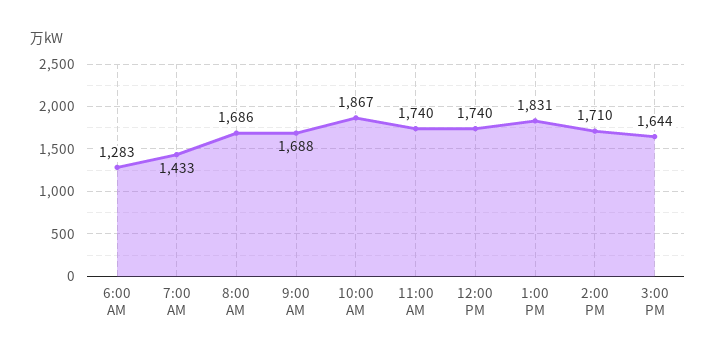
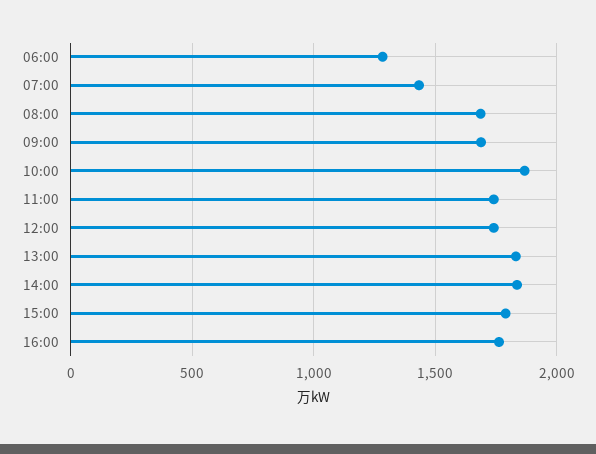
2:00 PM: 1710 -> 1850
3:00 PM: 1644 -> 1800
16:00: none -> 1750

